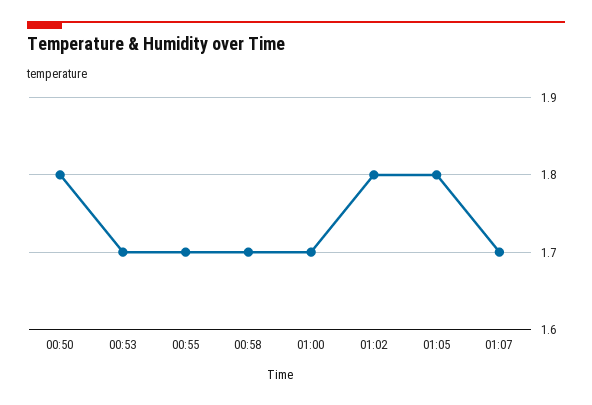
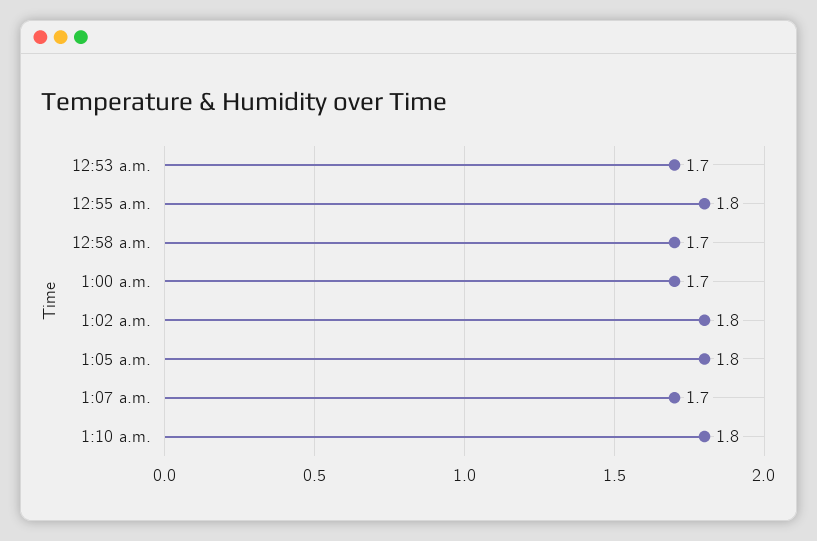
00:50: 1.8 -> none
00:55: 1.7 -> 1.8
1:10 a.m.: none -> 1.8

